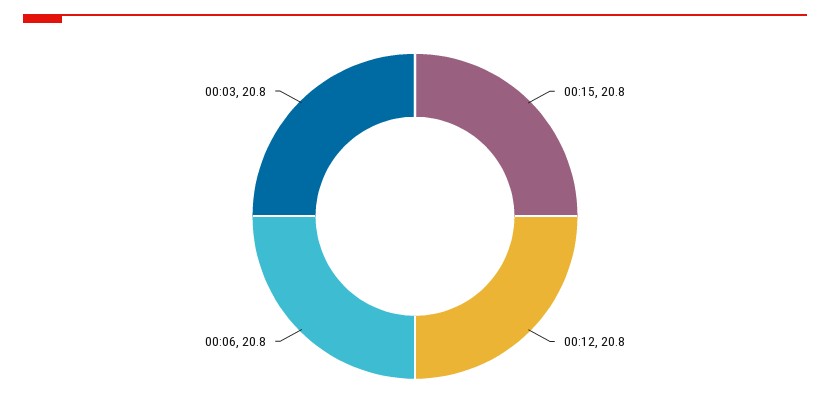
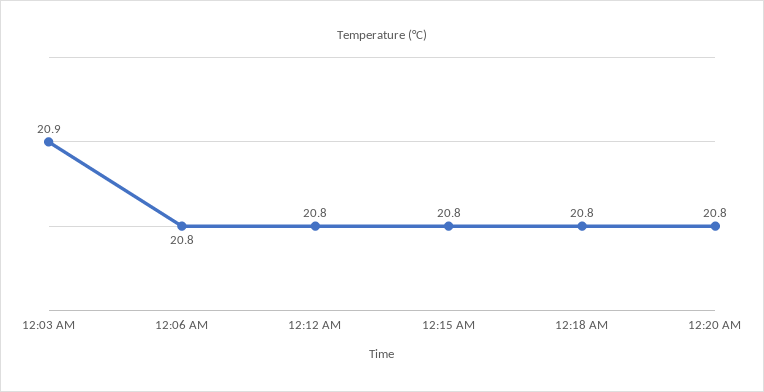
00:03: 20.8 -> 20.9
12:18 AM: none -> 20.8
12:20 AM: none -> 20.8

